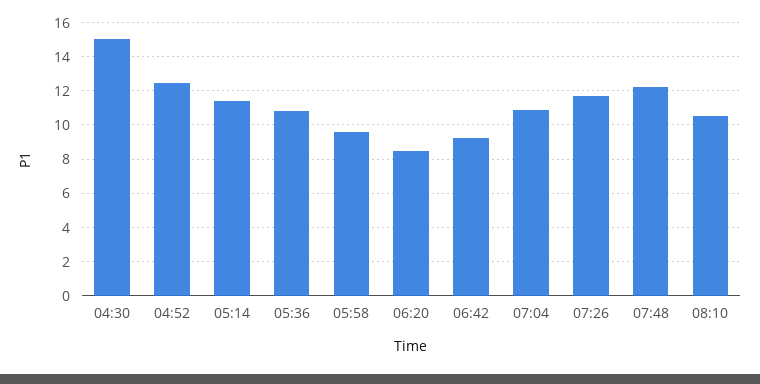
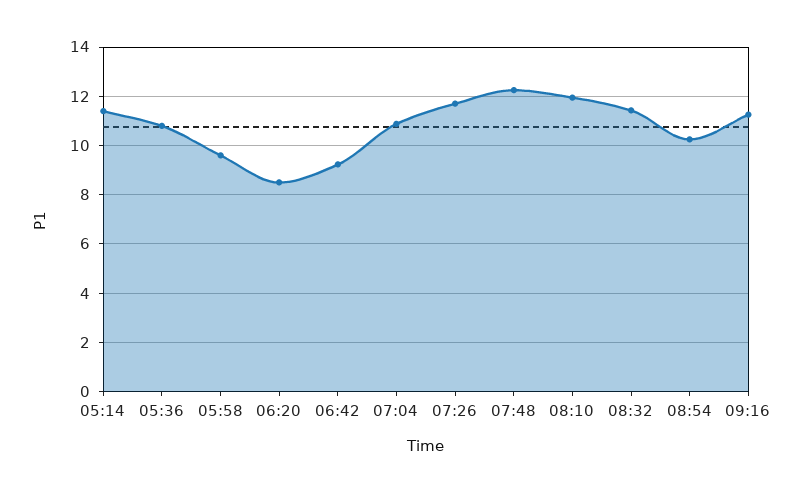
04:30: 15 -> none
04:52: 12.5 -> none
08:10: 10.5 -> 12
08:32: none -> 11.5
08:54: none -> 10.25
09:16: none -> 11.25

